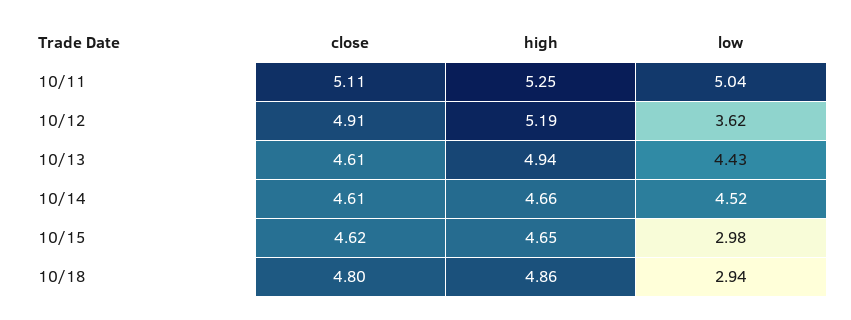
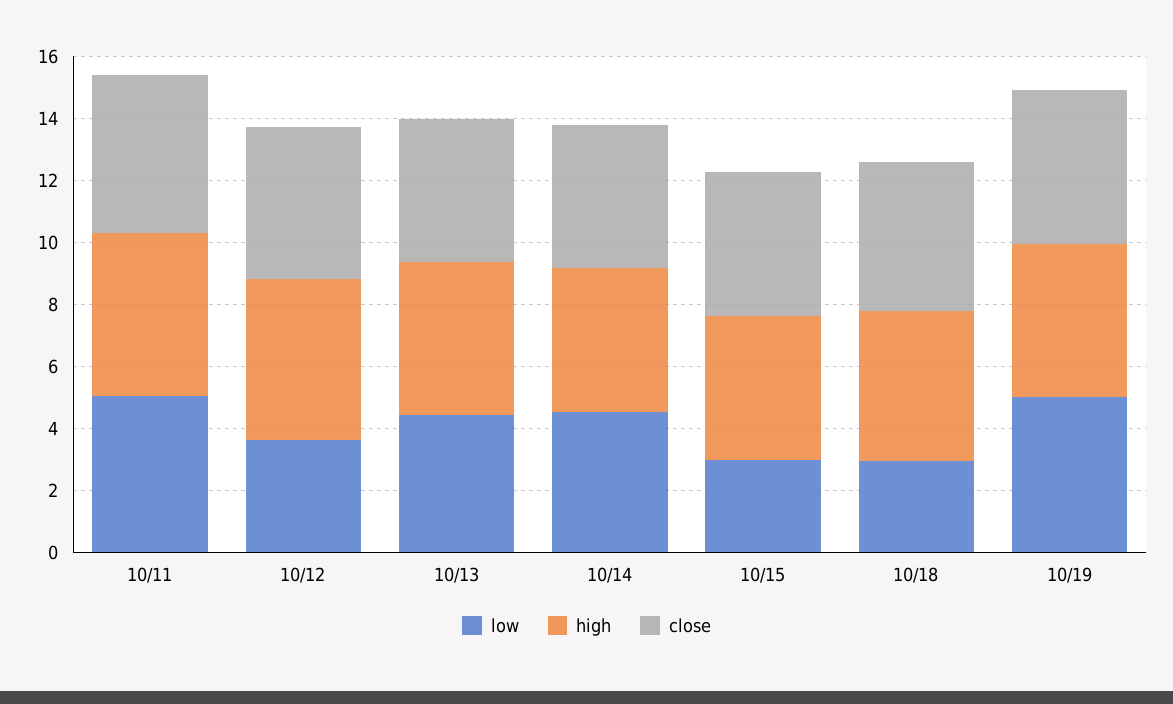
low, 10/19: none -> 5
high, 10/19: none -> 5
close, 10/19: none -> 5

